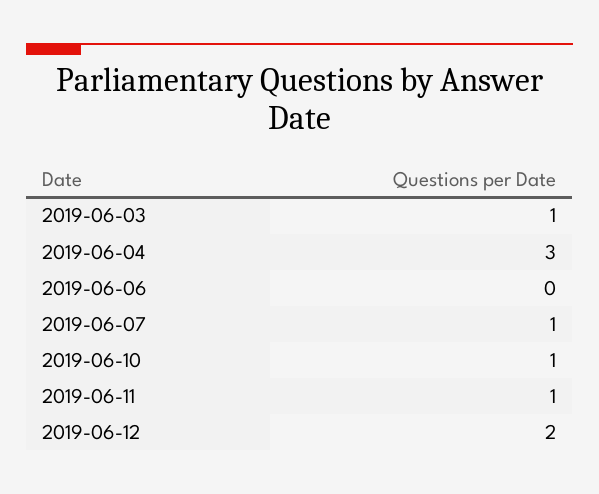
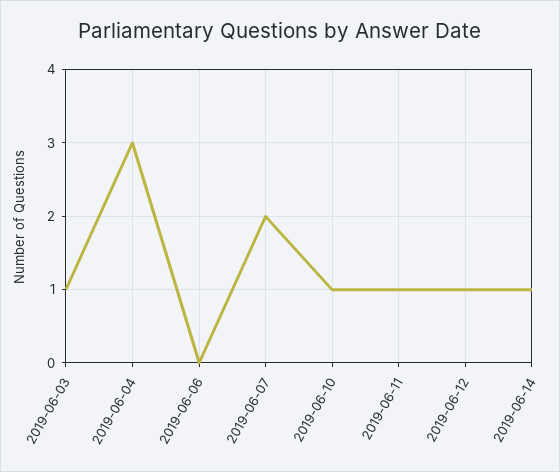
2019-06-07: 1 -> 2
2019-06-12: 2 -> 1
2019-06-14: none -> 1

